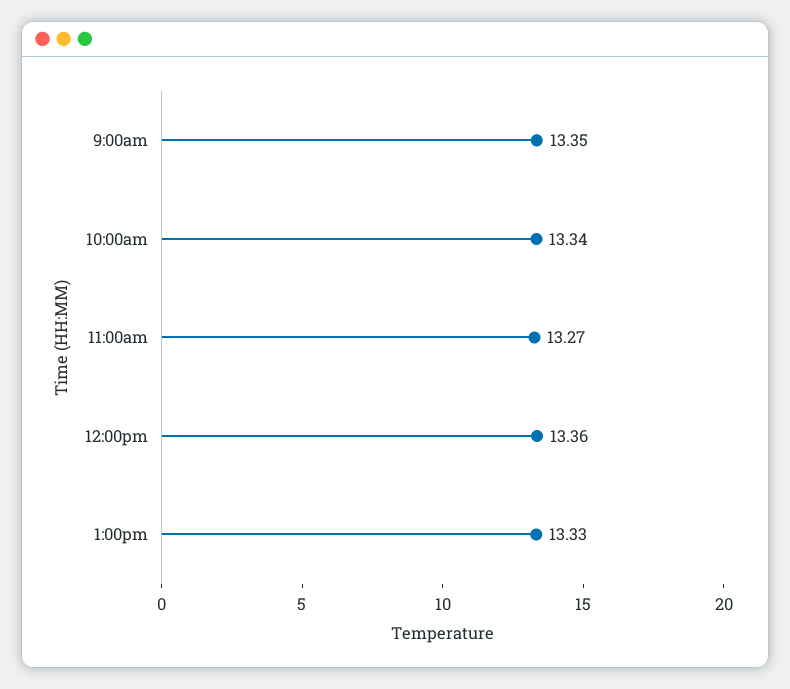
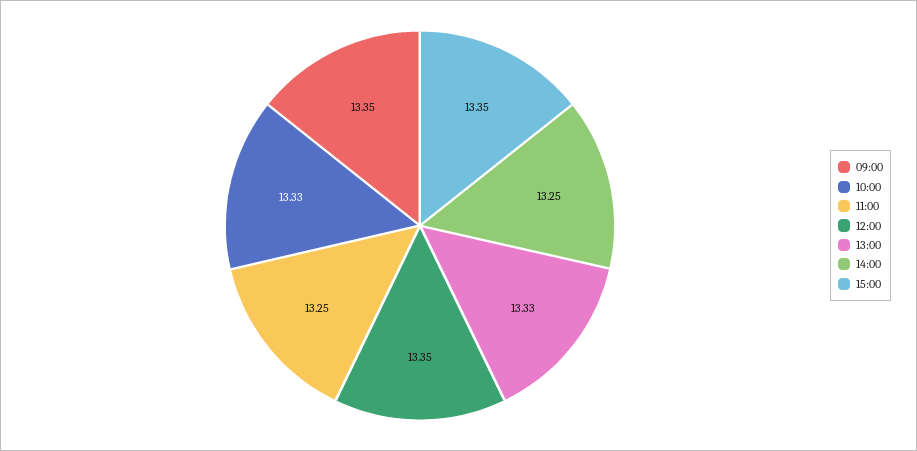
10:00am: 13.34 -> 13.33
11:00am: 13.27 -> 13.25
12:00pm: 13.36 -> 13.35
14:00: none -> 13.25
15:00: none -> 13.35

